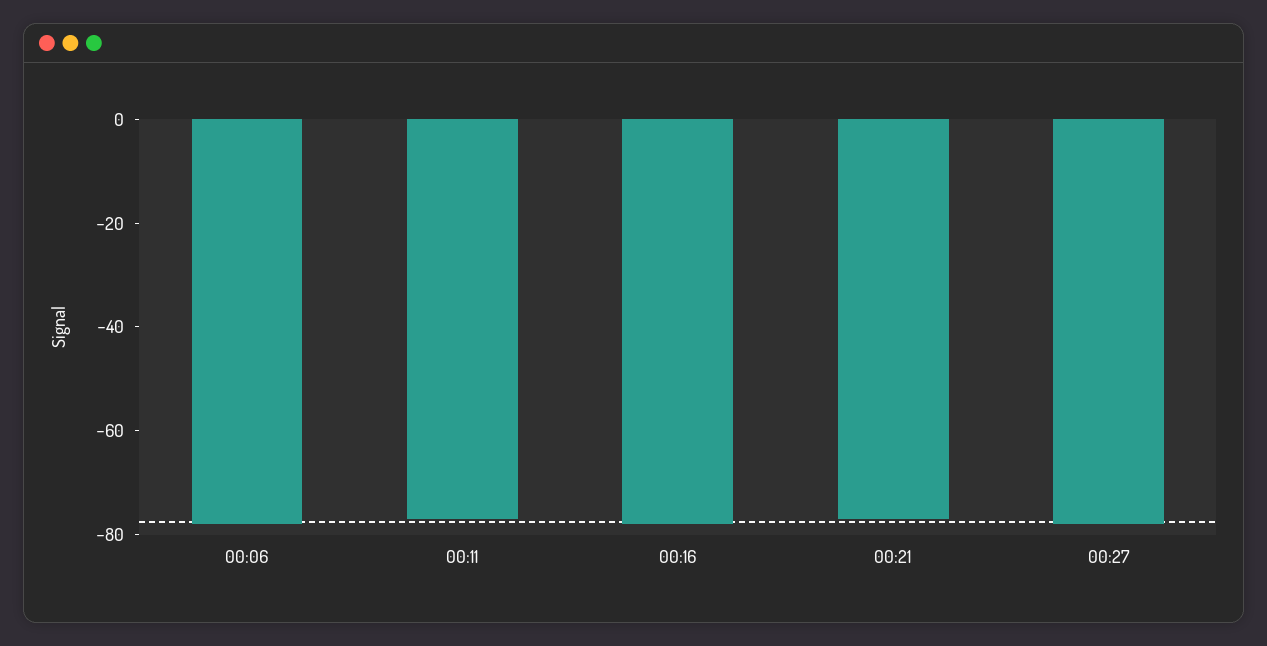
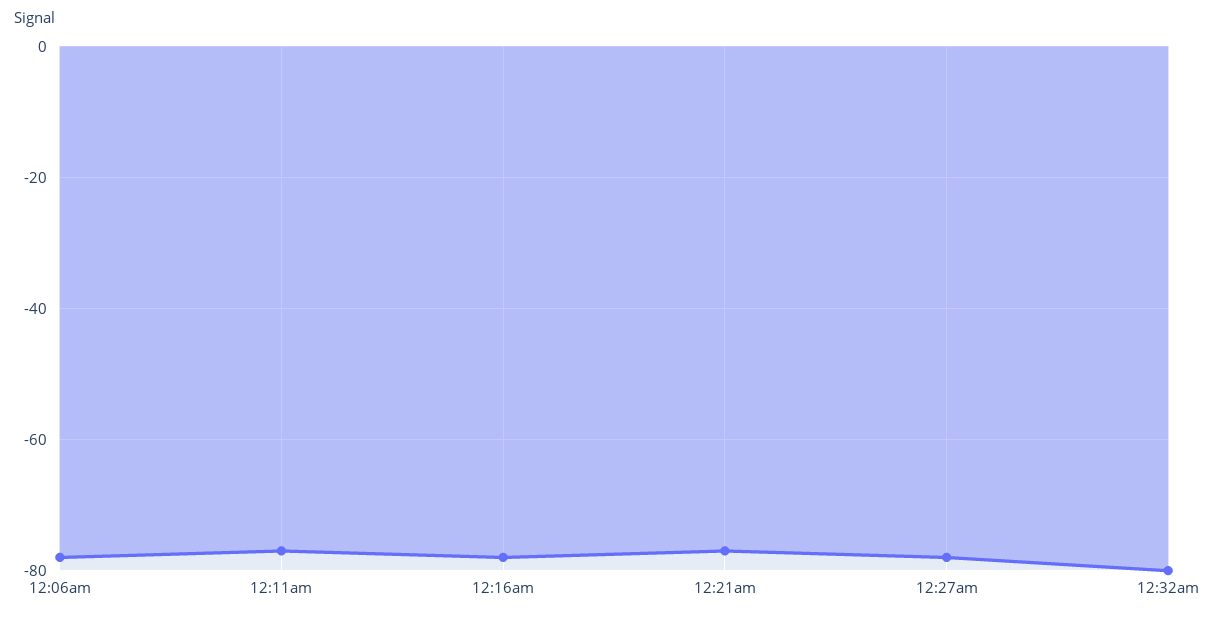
12:32am: none -> -80

